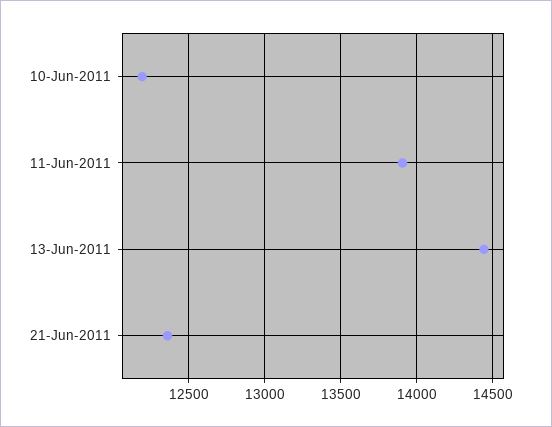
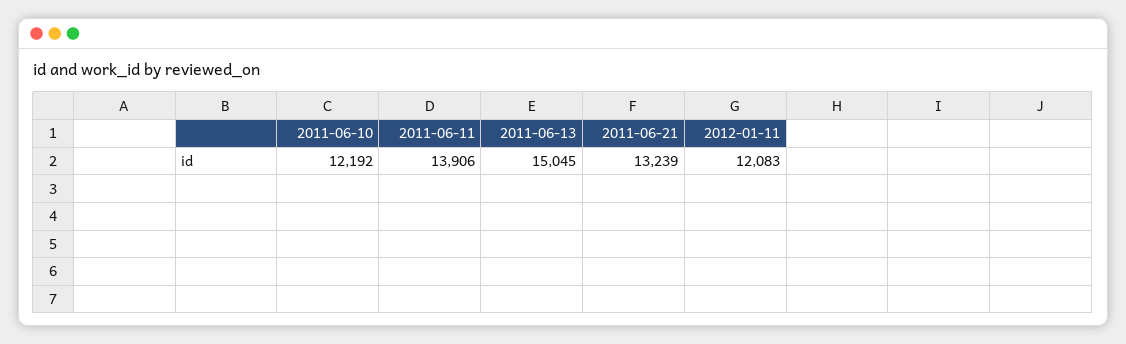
13-Jun-2011: 14450 -> 15045
21-Jun-2011: 12350 -> 13239
2012-01-11: none -> 12083

